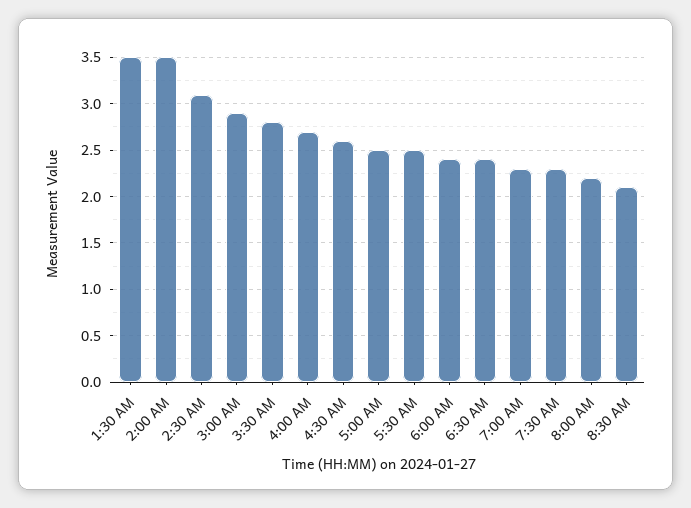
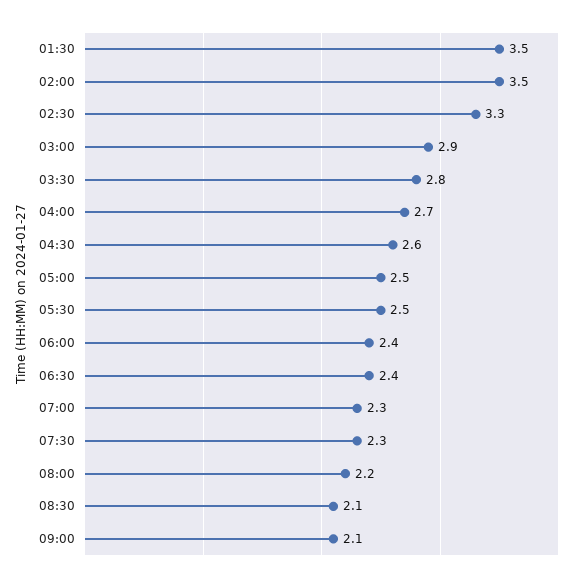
2:30 AM: 3.1 -> 3.3
09:00: none -> 2.1

